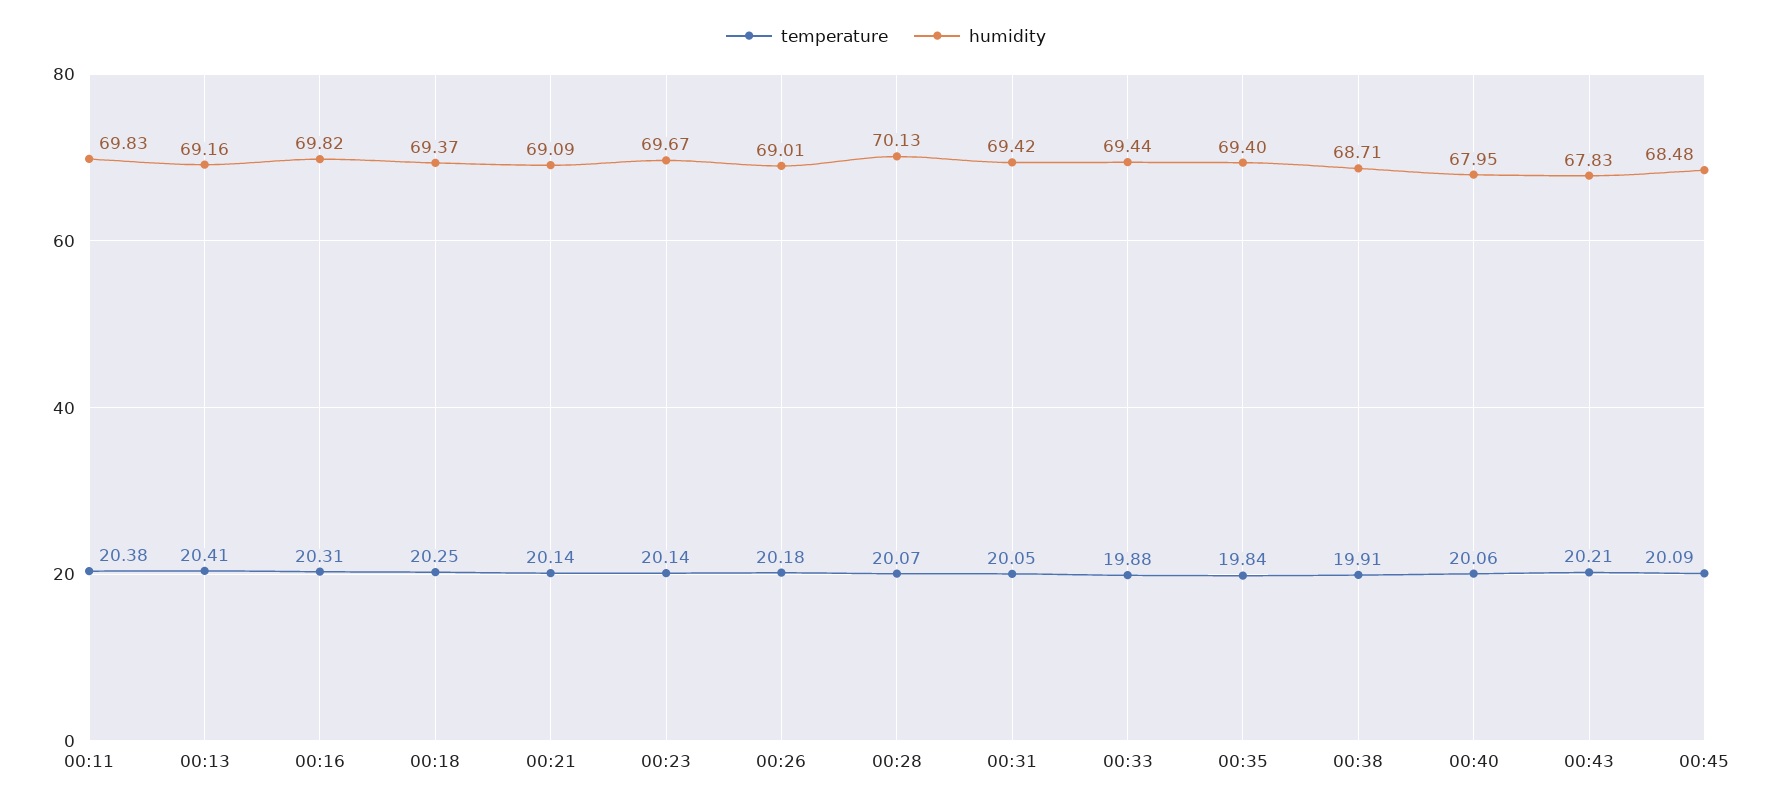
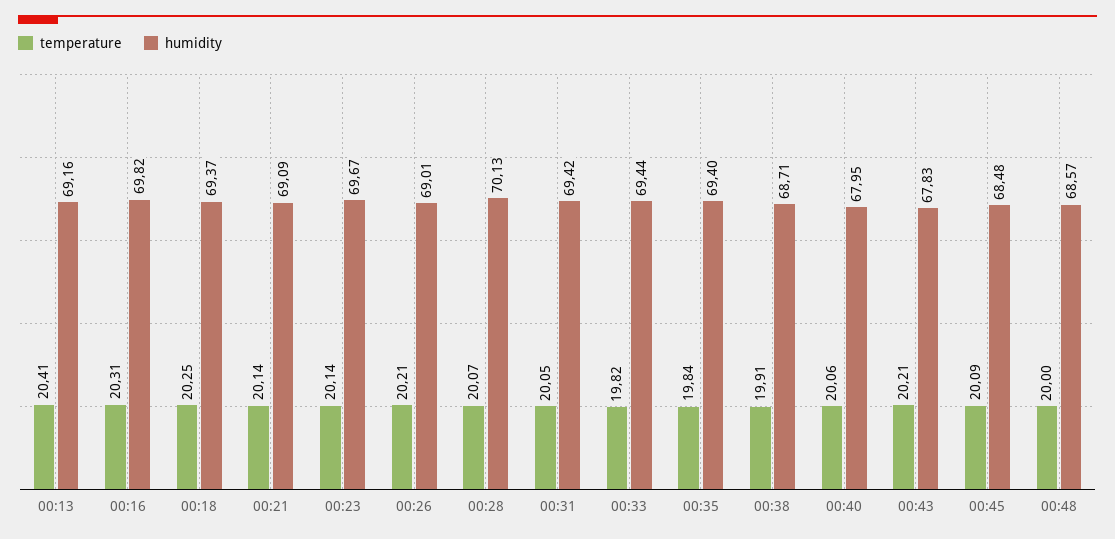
temperature, 00:11: 20.38 -> none
humidity, 00:11: 69.83 -> none
temperature, 00:26: 20.18 -> 20.21
temperature, 00:33: 19.88 -> 19.82
temperature, 00:48: none -> 20
humidity, 00:48: none -> 68.57

